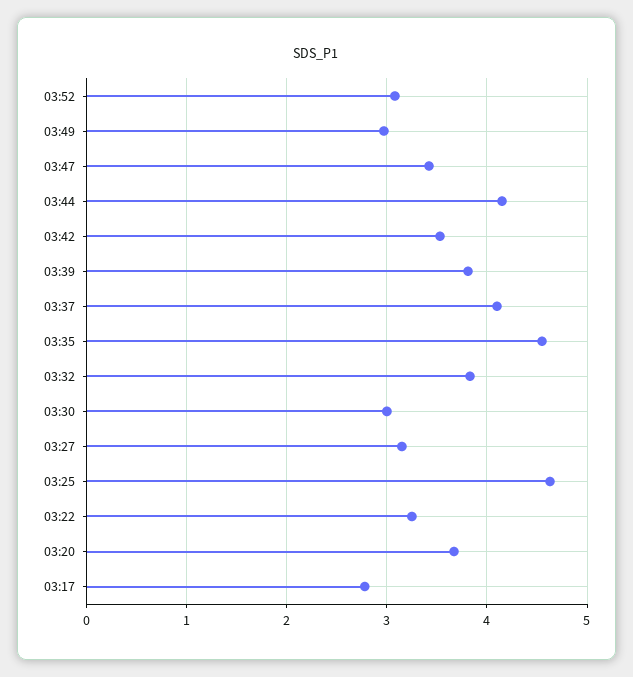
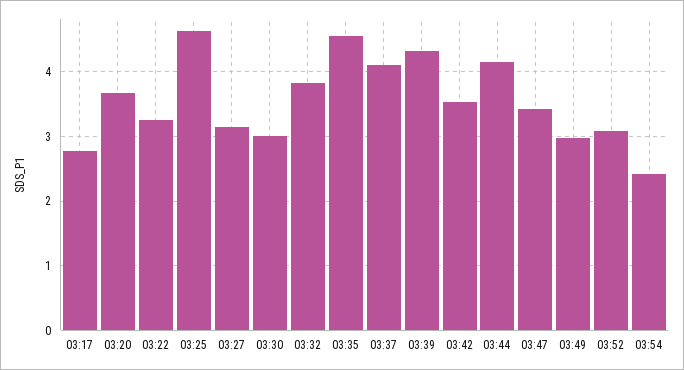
03:39: 3.8 -> 4.3
03:54: none -> 2.4

